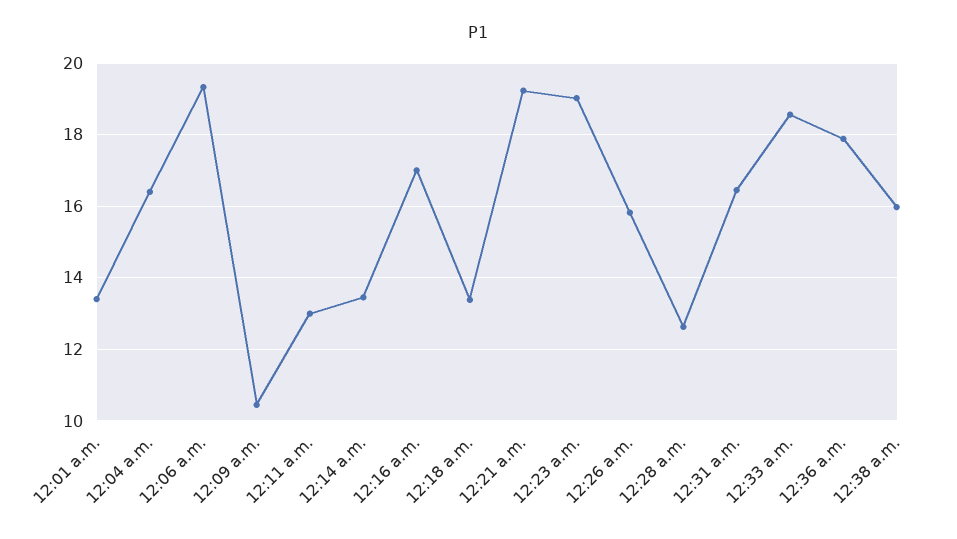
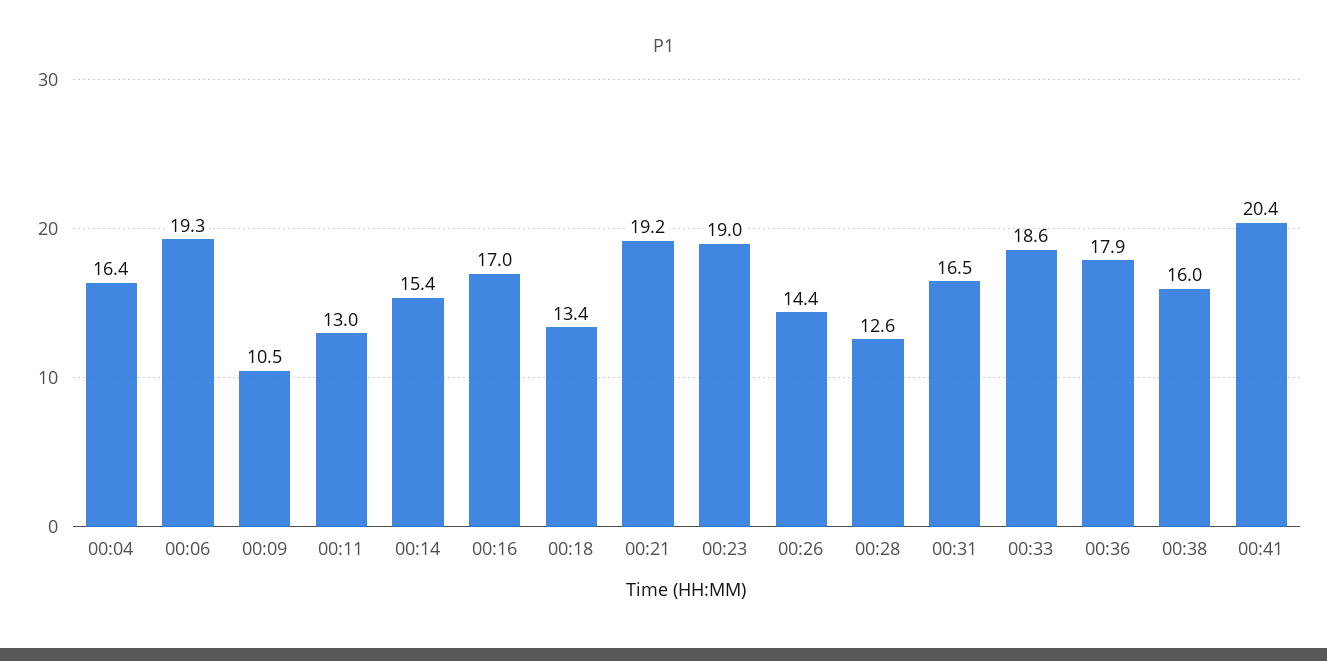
12:01 a.m.: 13.4 -> none
12:14 a.m.: 13.4 -> 15.4
12:26 a.m.: 15.8 -> 14.4
00:41: none -> 20.4

